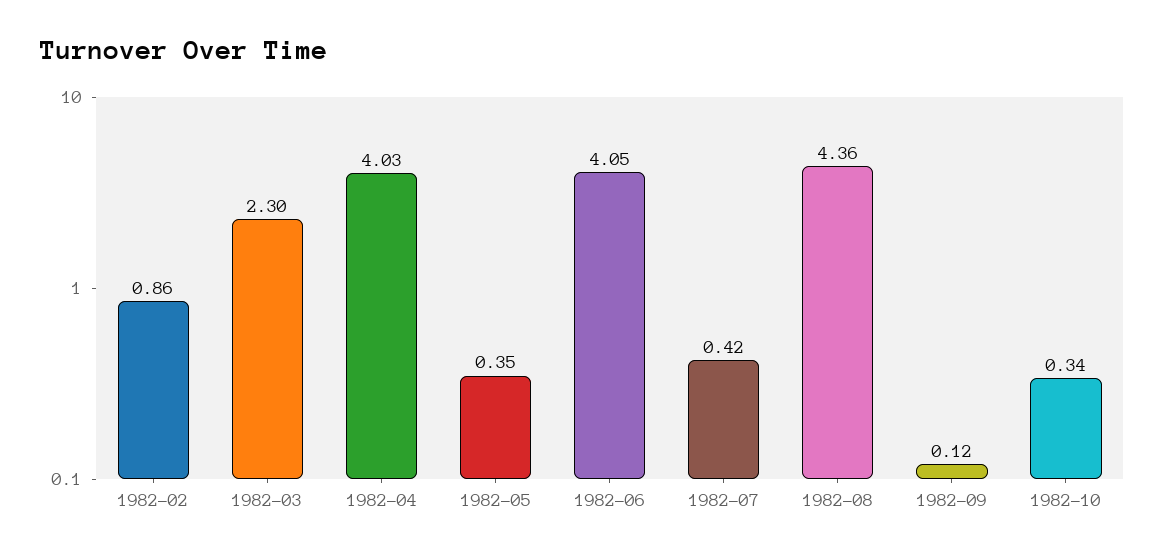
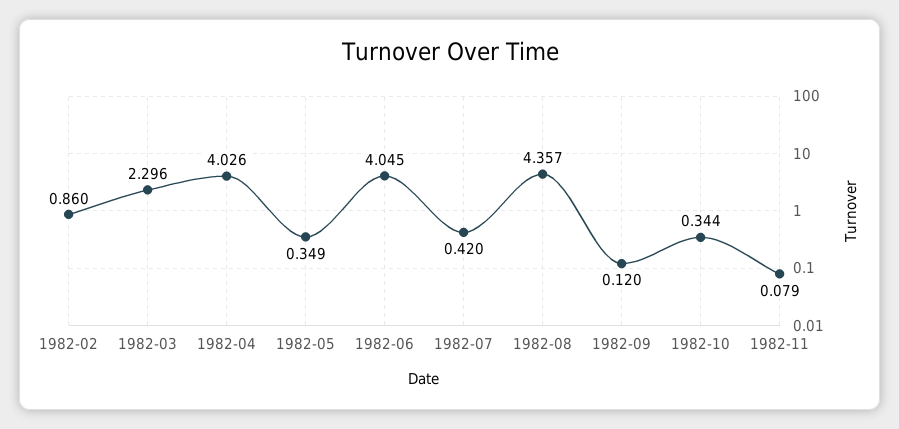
1982-11: none -> 0.079

